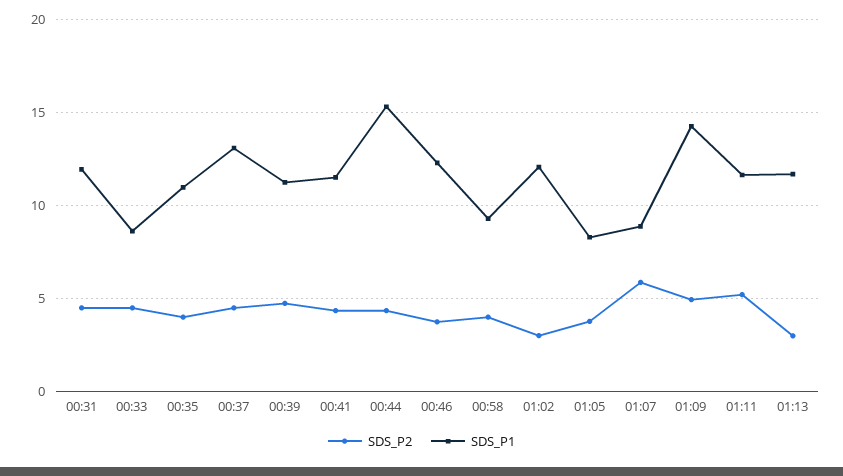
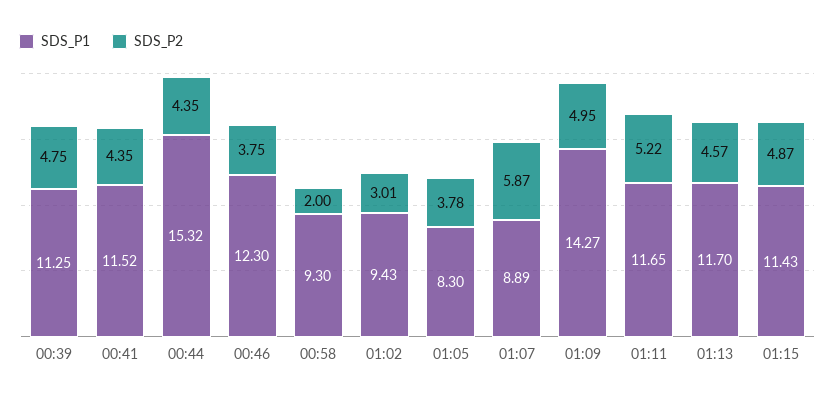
SDS_P2, 00:31: 4.5 -> none
SDS_P1, 00:31: 12 -> none
SDS_P2, 00:33: 4.5 -> none
SDS_P1, 00:33: 8.5 -> none
SDS_P2, 00:35: 4 -> none
SDS_P1, 00:35: 11 -> none
SDS_P2, 00:37: 4.5 -> none
SDS_P1, 00:37: 13 -> none
SDS_P2, 00:58: 4 -> 2
SDS_P1, 01:02: 12 -> 9.43
SDS_P2, 01:13: 3 -> 4.57
SDS_P1, 01:15: none -> 11.43
SDS_P2, 01:15: none -> 4.87

